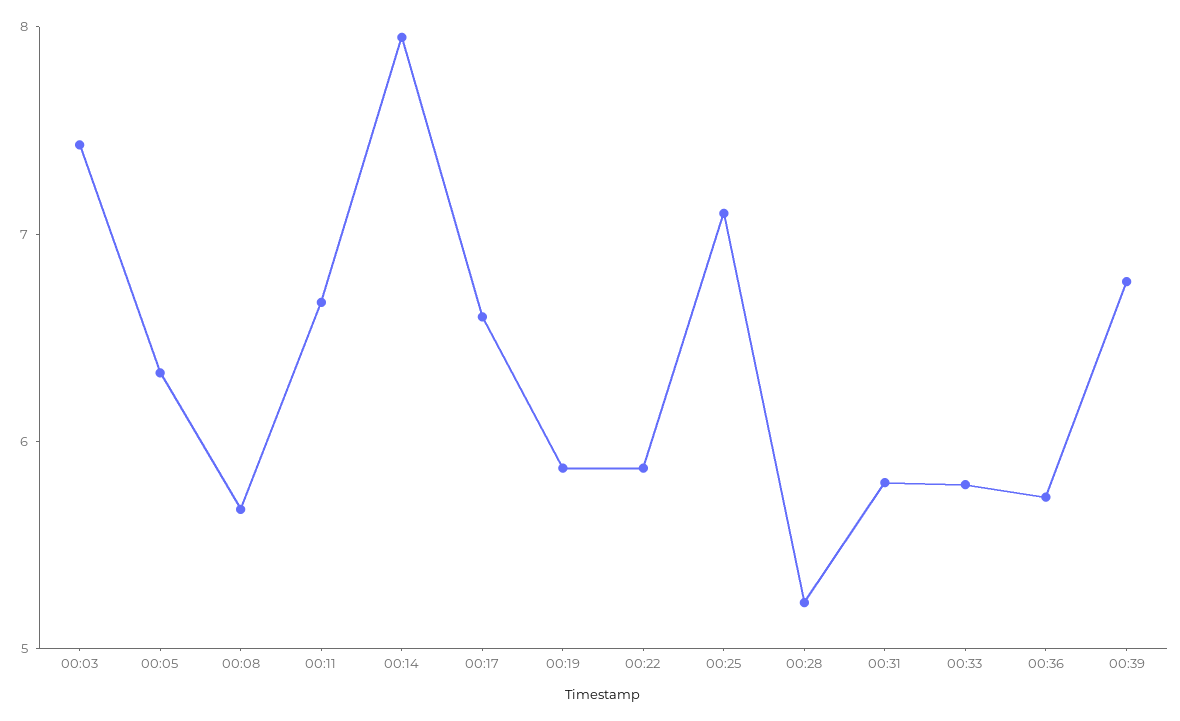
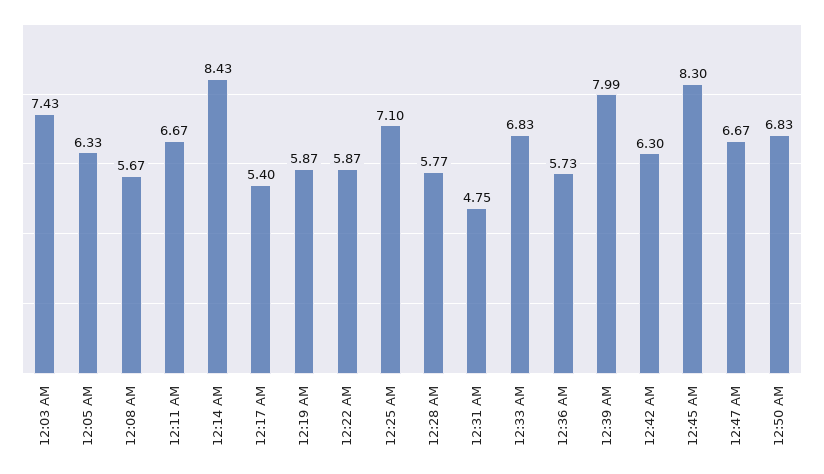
00:14: 8 -> 8.43
00:17: 6.6 -> 5.4
00:28: 5.2 -> 5.77
00:31: 5.8 -> 4.75
00:33: 5.8 -> 6.83
00:39: 6.8 -> 7.99
12:42 AM: none -> 6.3
12:45 AM: none -> 8.3
12:47 AM: none -> 6.67
12:50 AM: none -> 6.83

